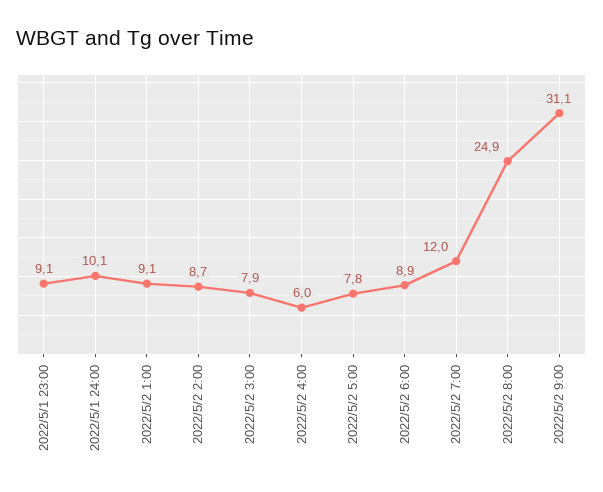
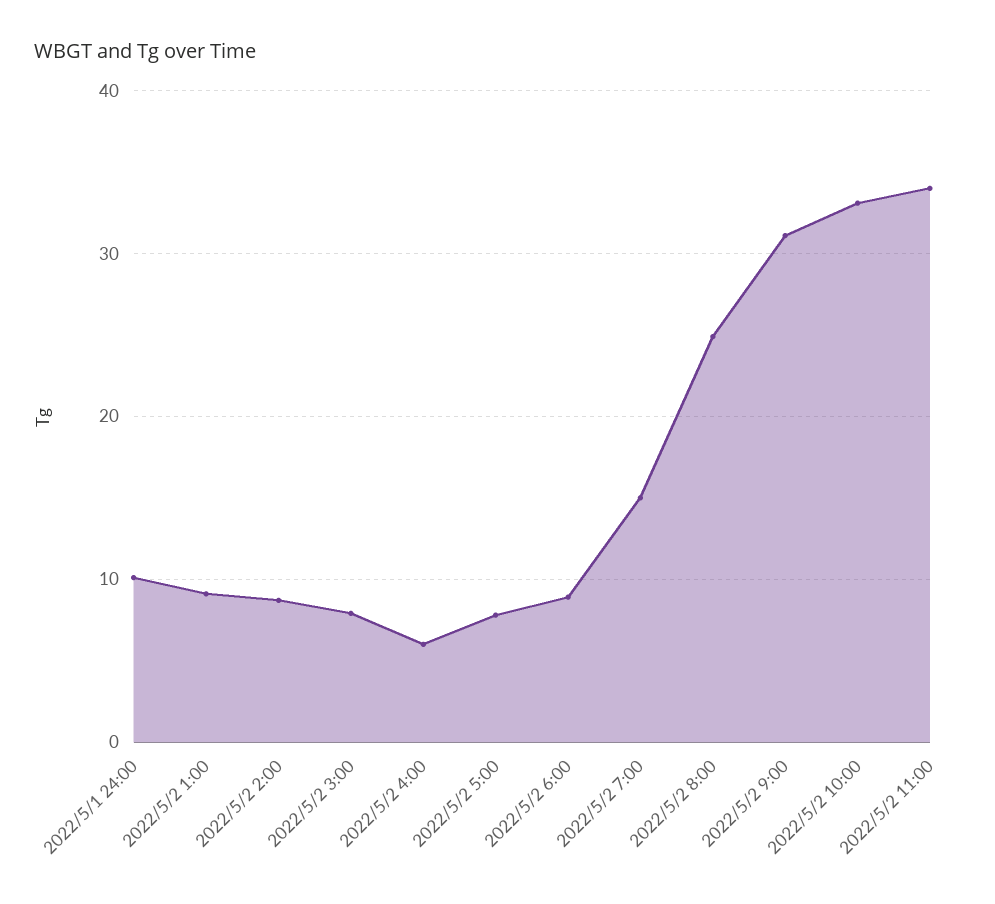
2022/5/1 23:00: 9.1 -> none
2022/5/2 7:00: 12 -> 15
2022/5/2 10:00: none -> 33
2022/5/2 11:00: none -> 34

